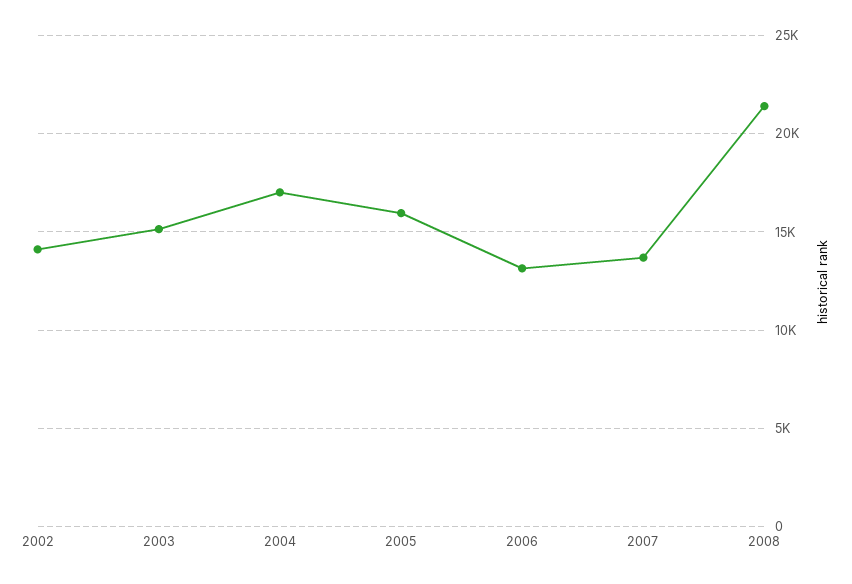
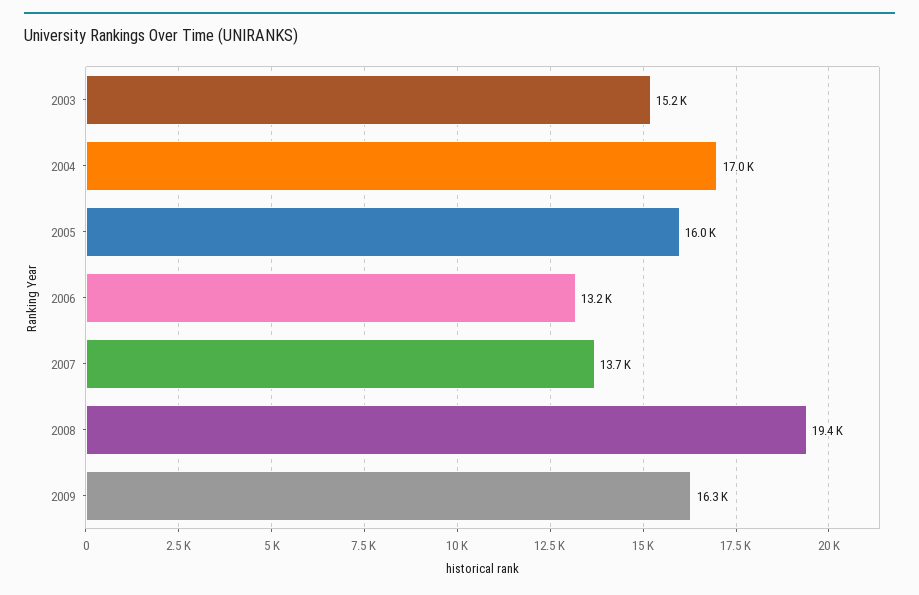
2002: 14000 -> none
2008: 21500 -> 19400
2009: none -> 16300

